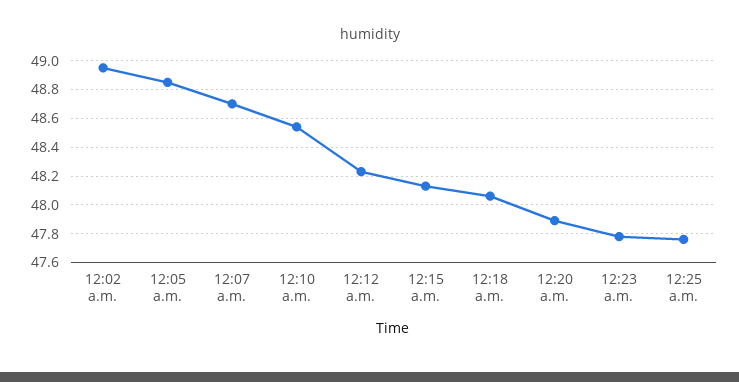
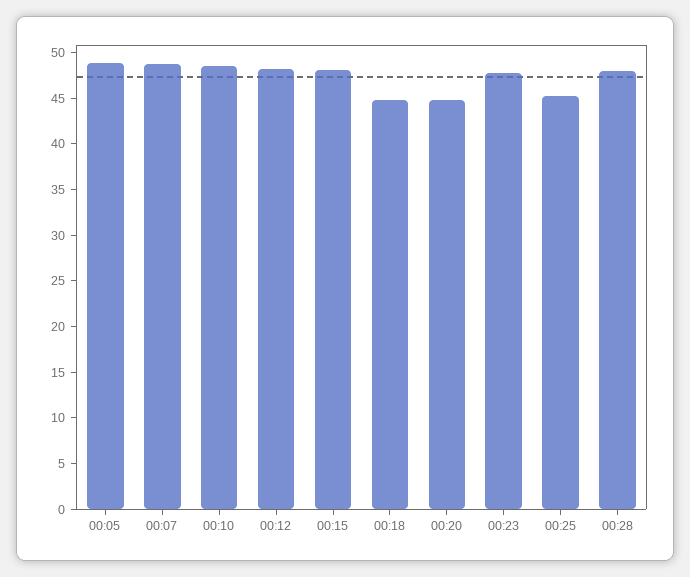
12:02 a.m.: 48.95 -> none
12:18 a.m.: 48.05 -> 45
12:20 a.m.: 47.9 -> 45
12:25 a.m.: 47.75 -> 45
00:28: none -> 48

